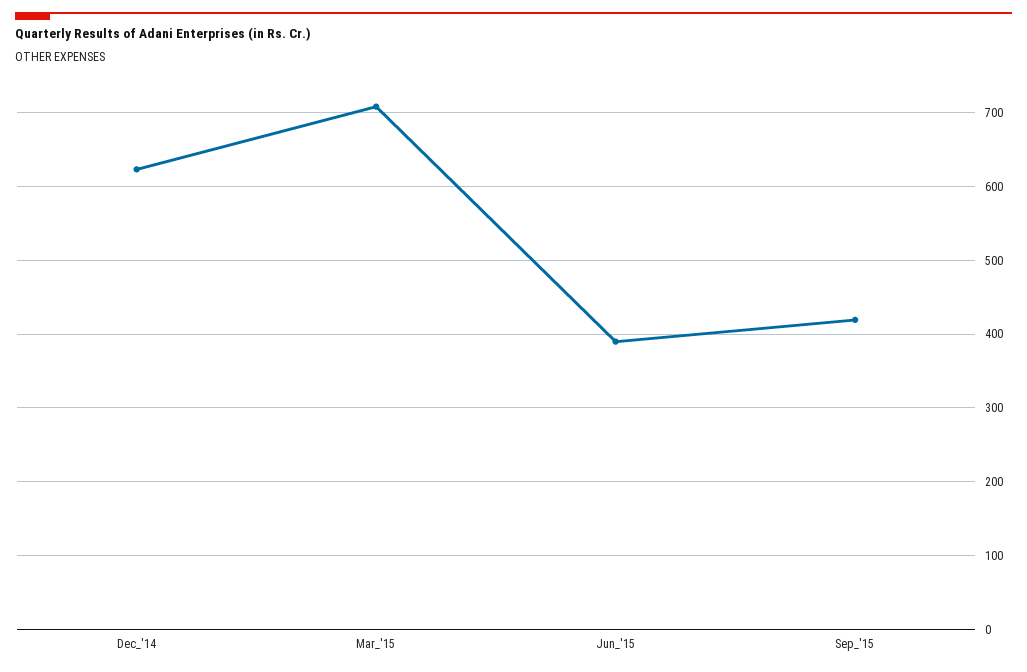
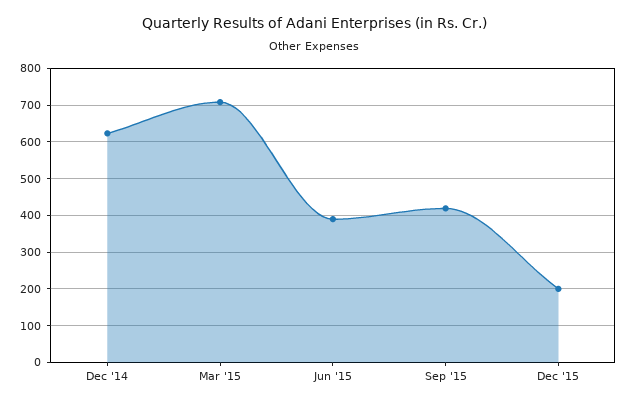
Dec '15: none -> 200

